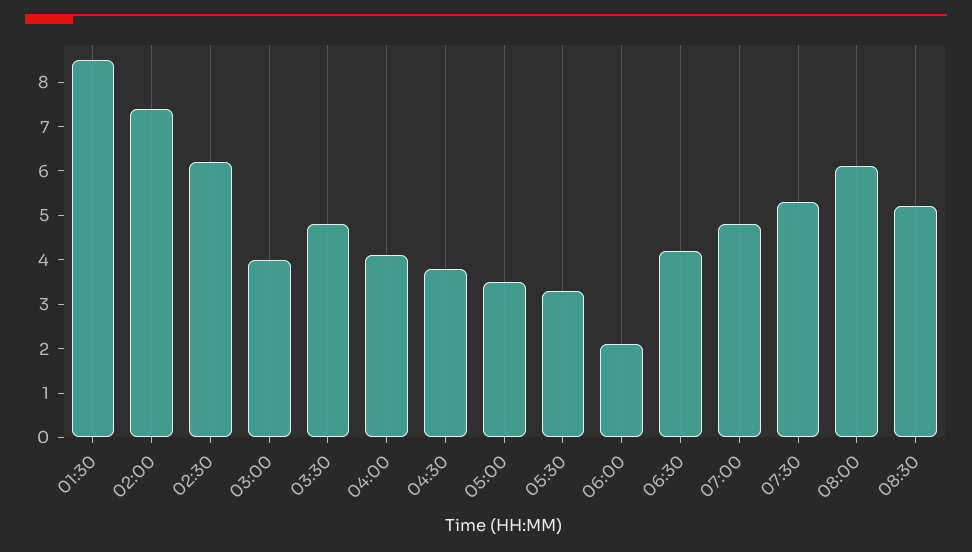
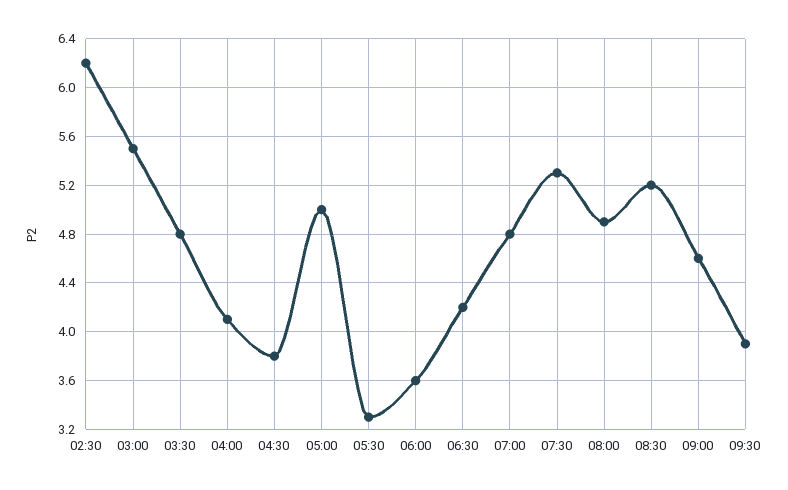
01:30: 8.5 -> none
02:00: 7.5 -> none
03:00: 4 -> 5.5
05:00: 3.5 -> 5
06:00: 2 -> 3.6
08:00: 6 -> 4.9
09:00: none -> 4.6
09:30: none -> 3.9

